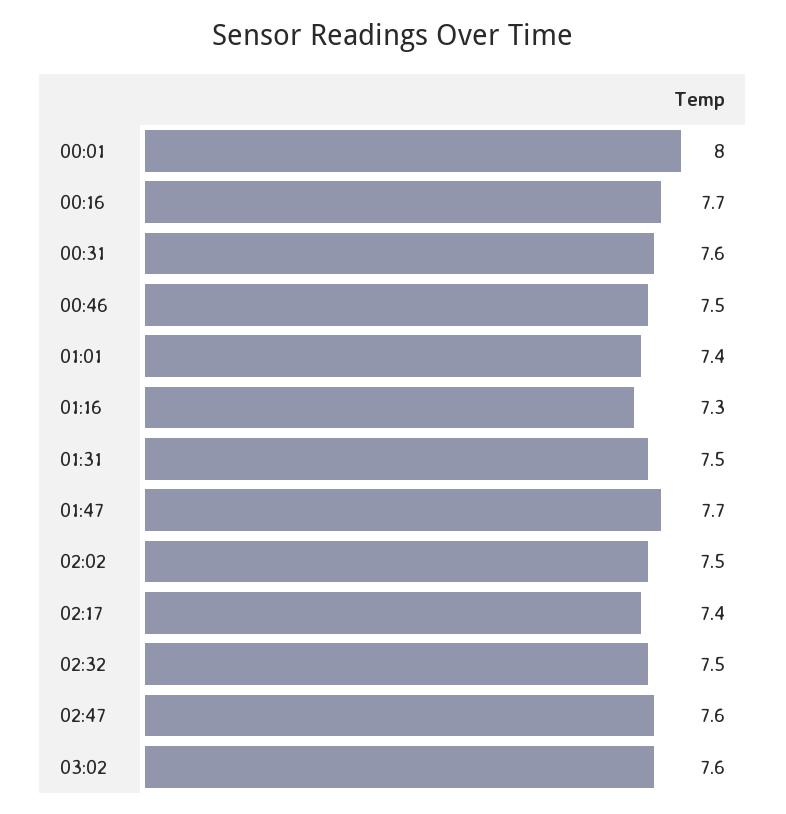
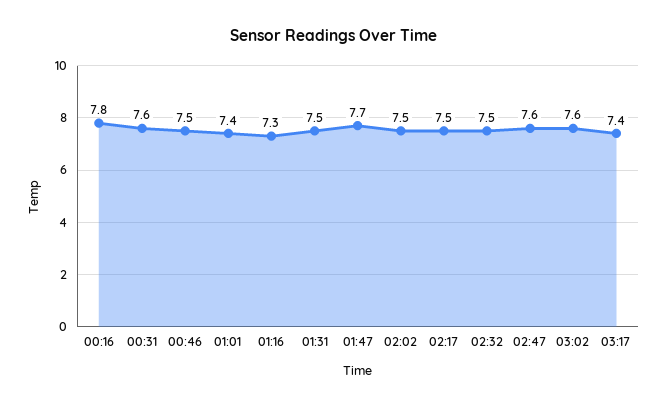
00:01: 8 -> none
00:16: 7.7 -> 7.8
02:17: 7.4 -> 7.5
03:17: none -> 7.4

